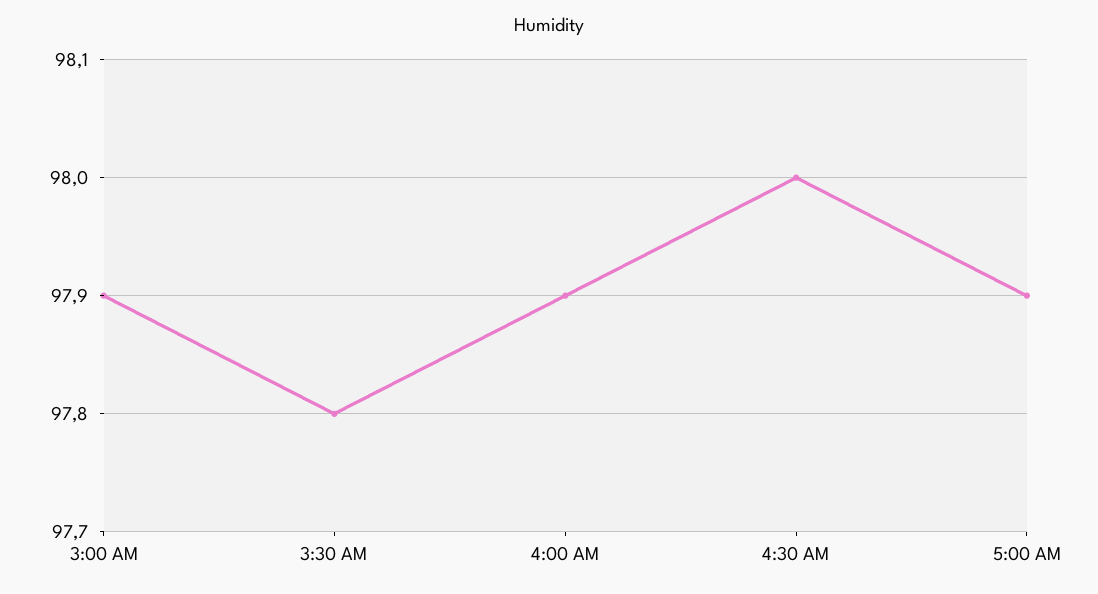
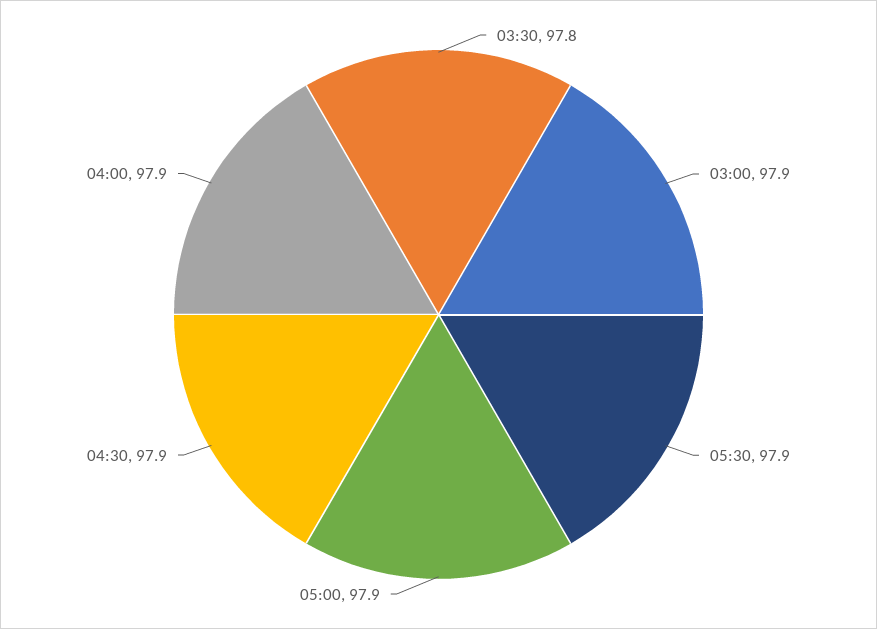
4:30 AM: 98 -> 97.9
05:30: none -> 97.9

